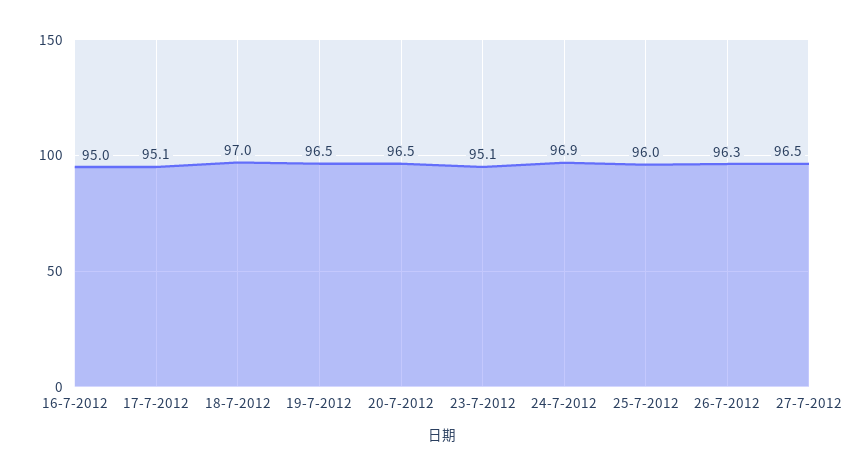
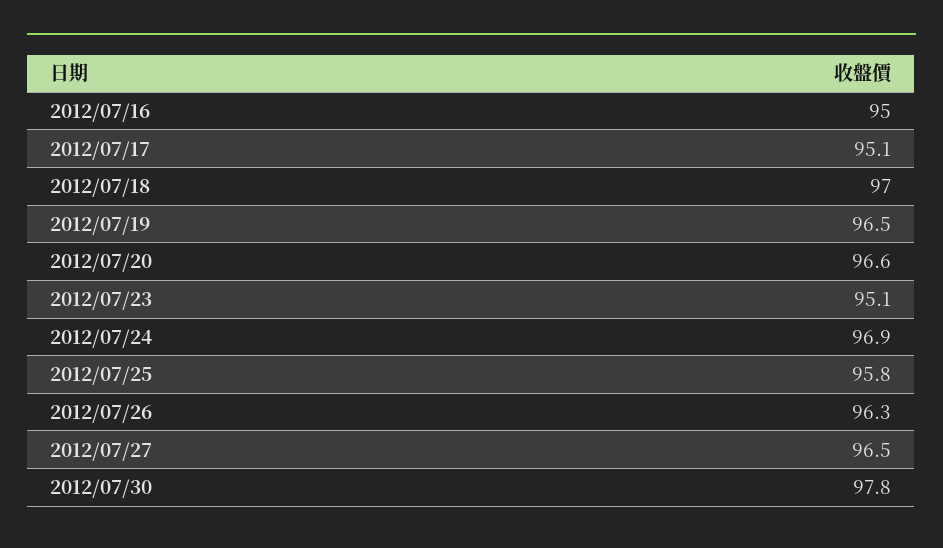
20-7-2012: 96.5 -> 96.6
25-7-2012: 96 -> 95.8
2012/07/30: none -> 97.8

